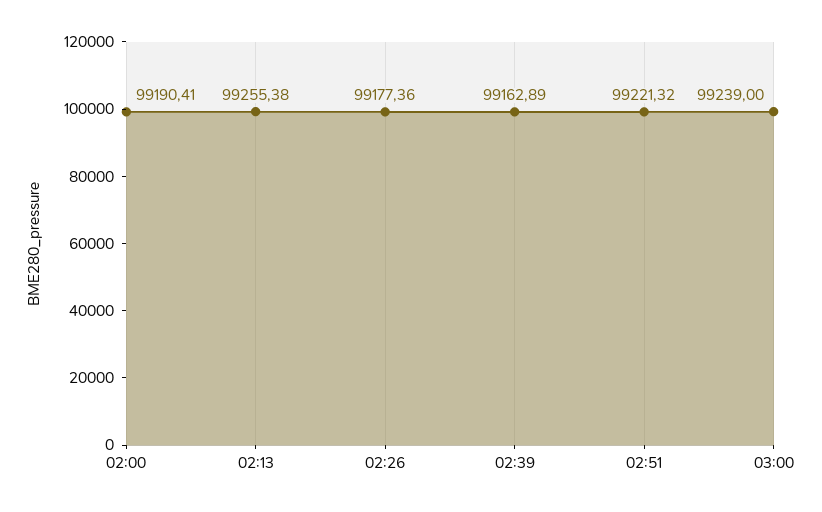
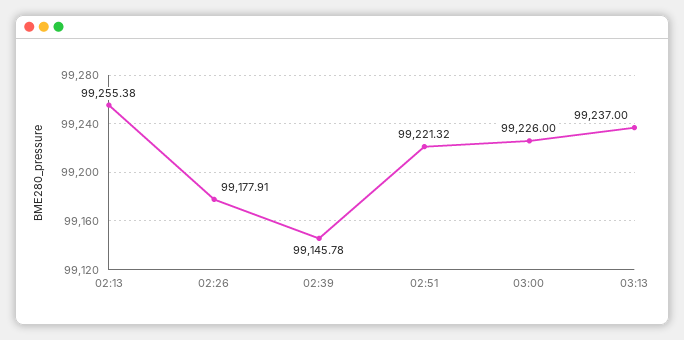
02:00: 99190.41 -> none
02:26: 99177.36 -> 99177.91
02:39: 99162.89 -> 99145.78
03:00: 99239 -> 99226
03:13: none -> 99237

